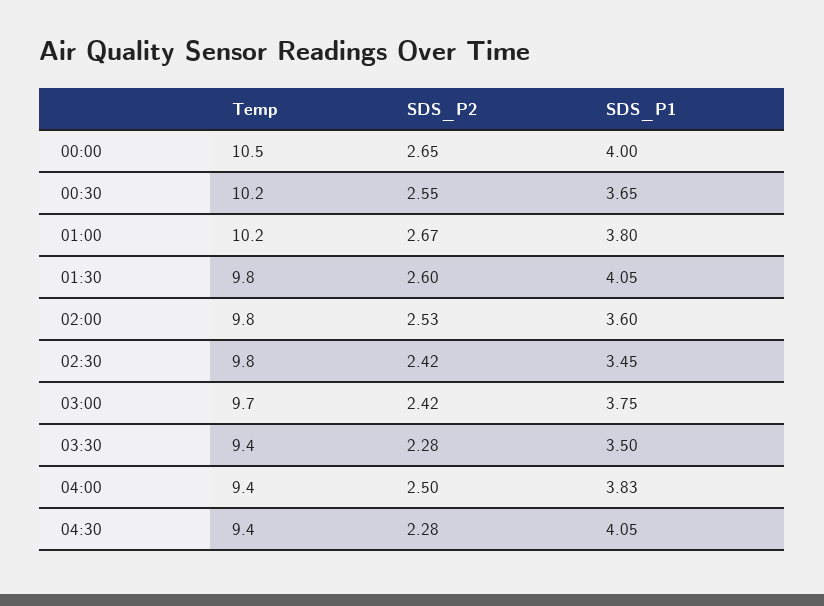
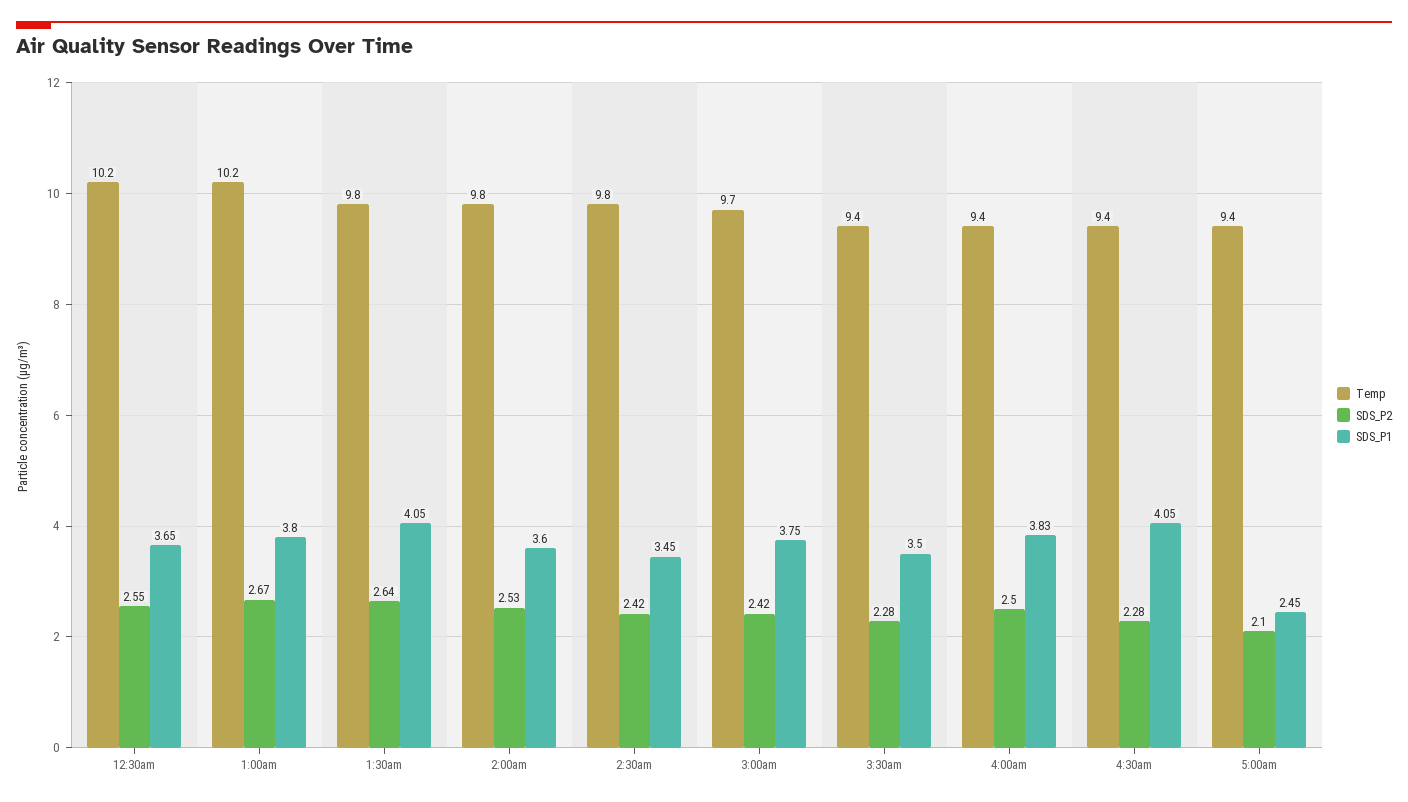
Temp, 00:00: 10.5 -> none
SDS_P2, 00:00: 2.65 -> none
SDS_P1, 00:00: 4 -> none
SDS_P2, 01:30: 2.6 -> 2.64
Temp, 5:00am: none -> 9.4
SDS_P2, 5:00am: none -> 2.1
SDS_P1, 5:00am: none -> 2.45

